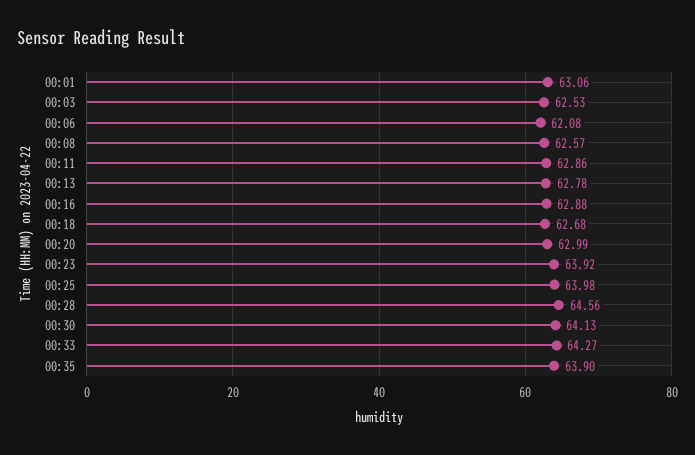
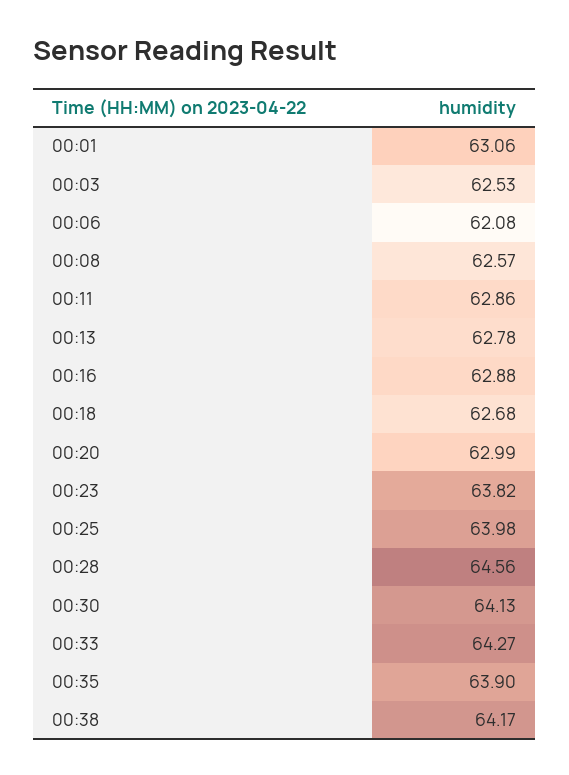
00:23: 63.92 -> 63.82
00:38: none -> 64.17

